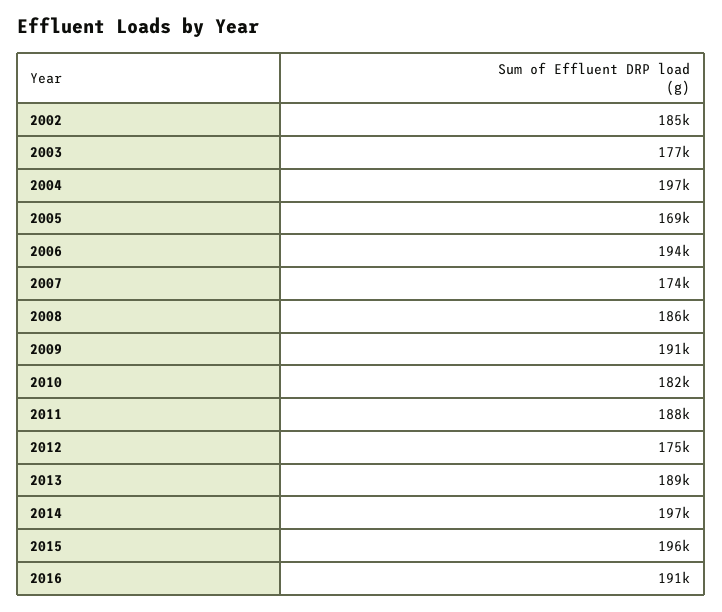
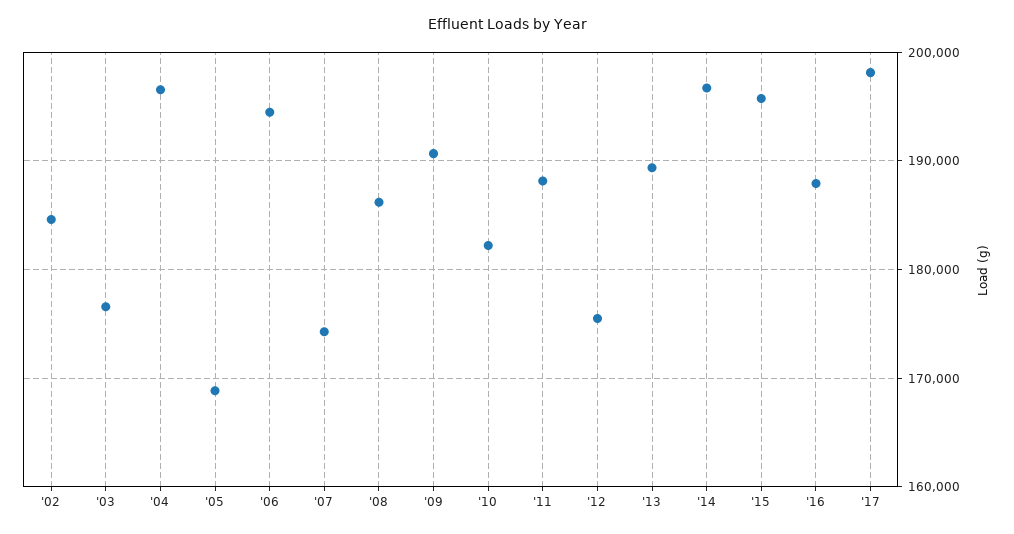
2016: 191000 -> 188000
'17: none -> 198000

